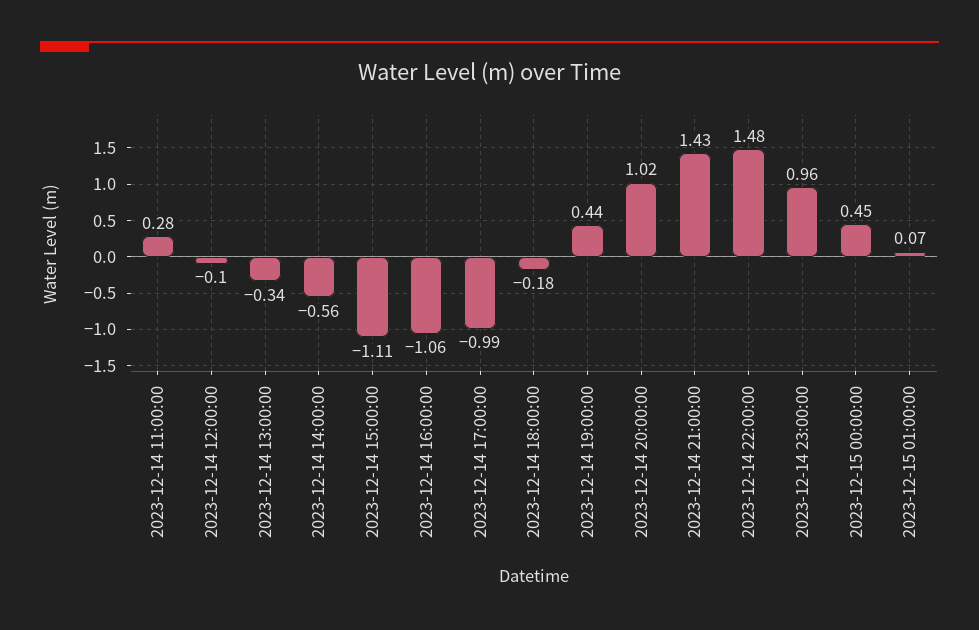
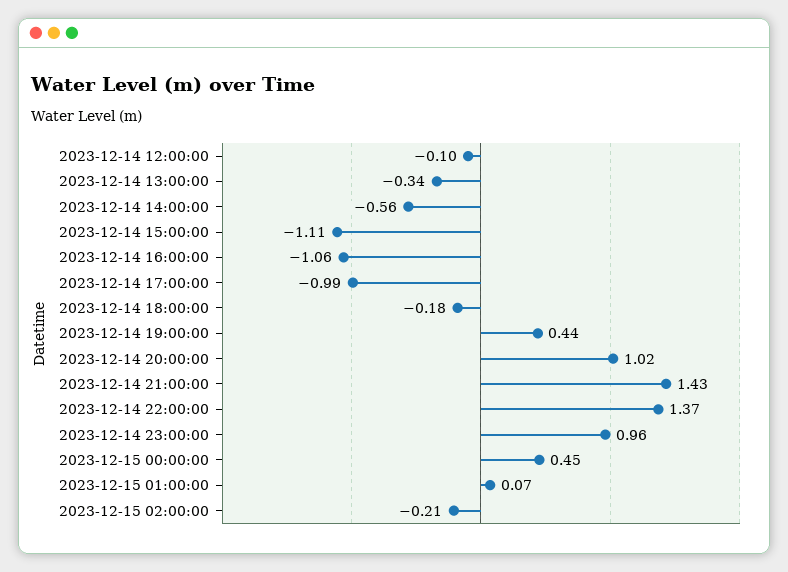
2023-12-14 11:00:00: 0.28 -> none
2023-12-14 22:00:00: 1.48 -> 1.37
2023-12-15 02:00:00: none -> -0.21

